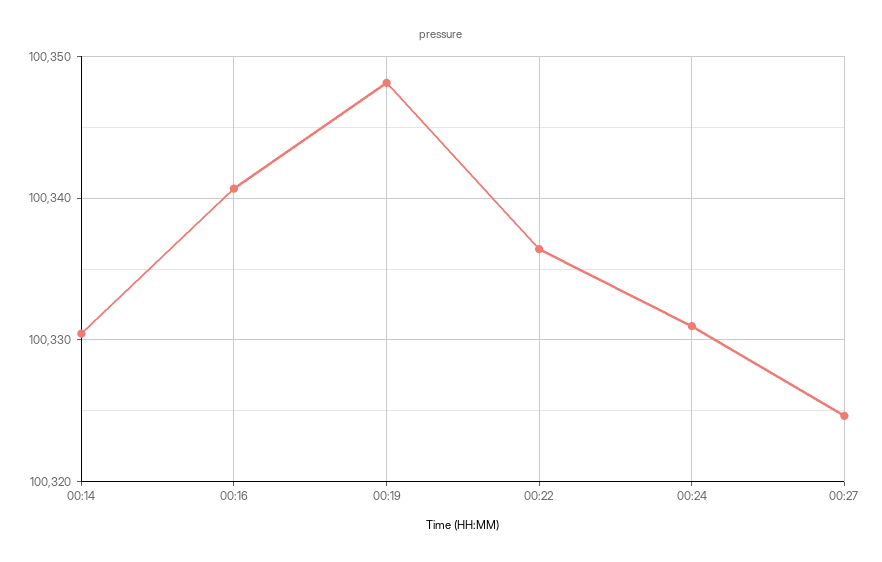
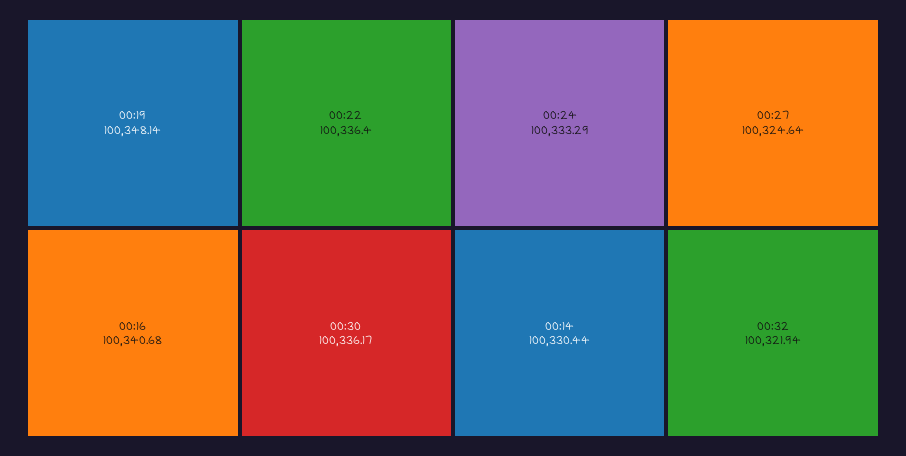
00:24: 100331 -> 100333.29
00:30: none -> 100336.17
00:32: none -> 100321.94

